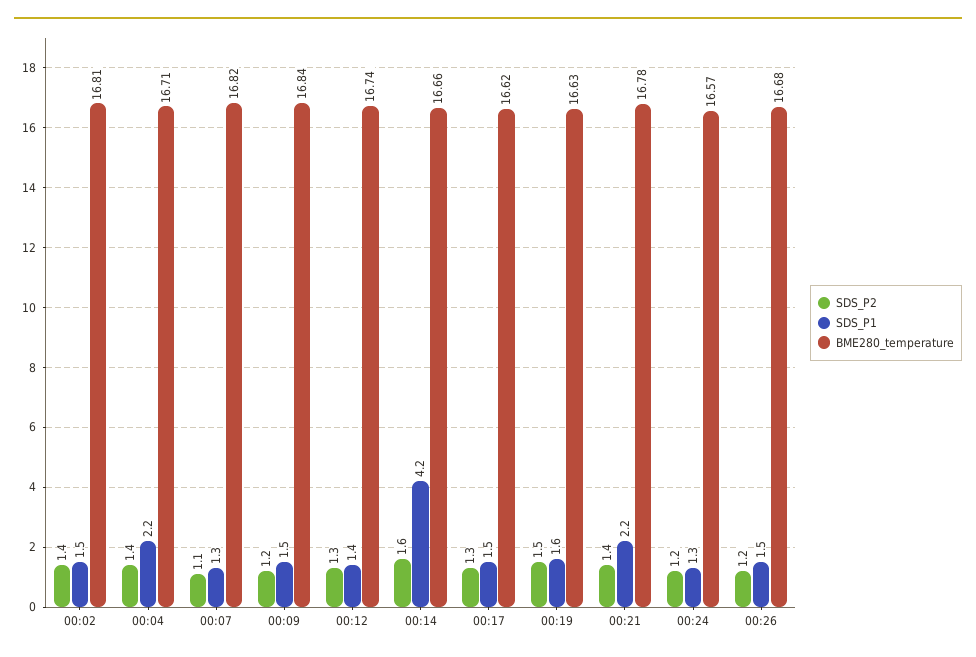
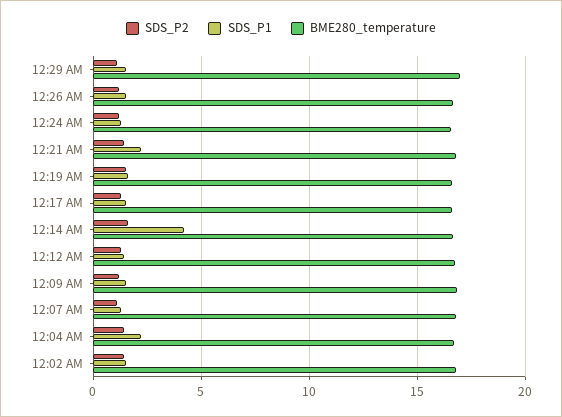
SDS_P2, 12:29 AM: none -> 1
SDS_P1, 12:29 AM: none -> 1.5
BME280_temperature, 12:29 AM: none -> 17

